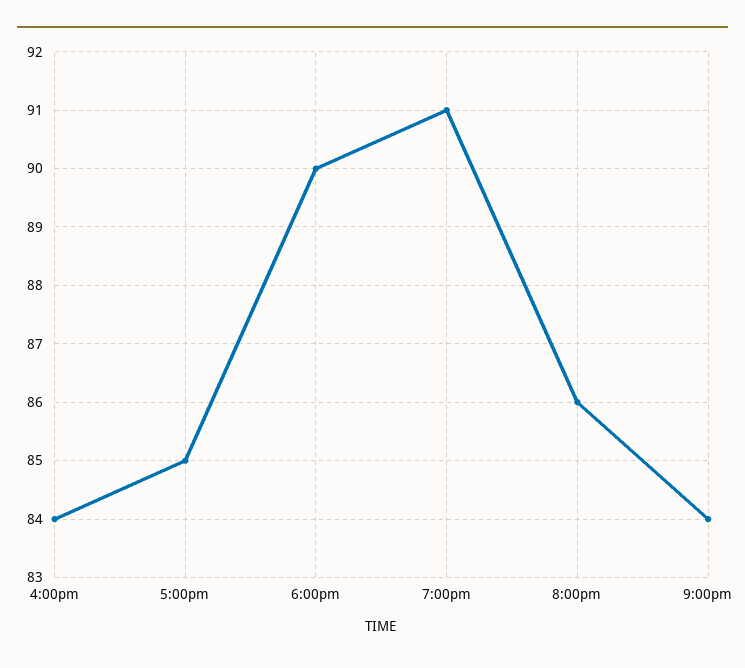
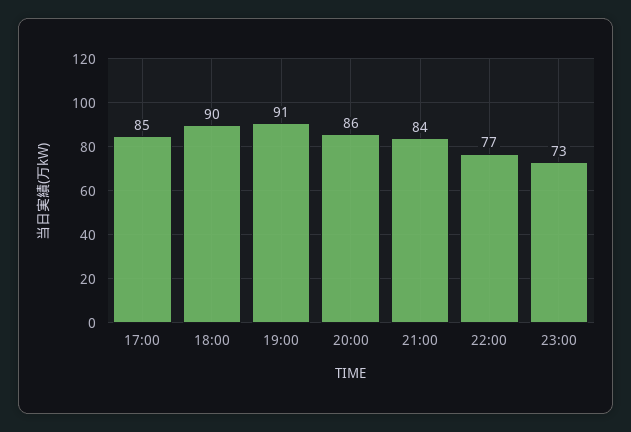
4:00pm: 84 -> none
22:00: none -> 77
23:00: none -> 73

